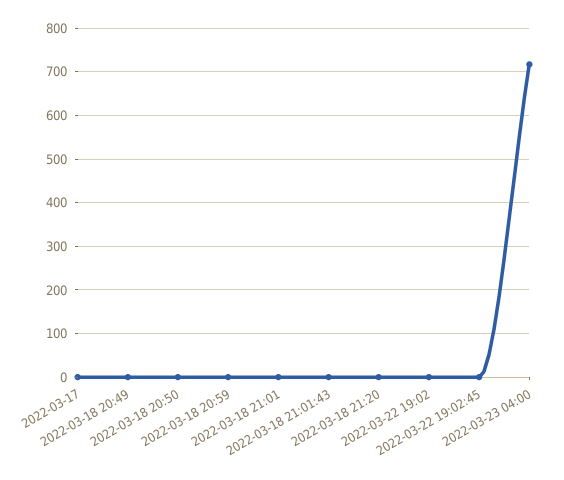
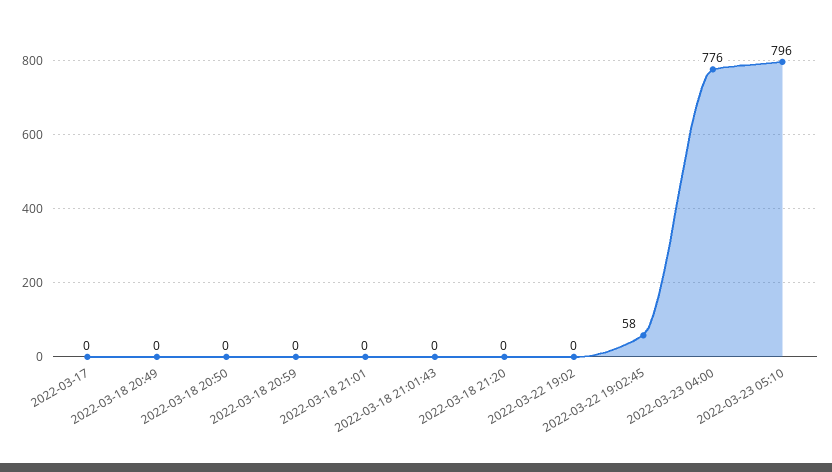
2022-03-22 19:02:45: 0 -> 58
2022-03-23 04:00: 720 -> 776
2022-03-23 05:10: none -> 796

